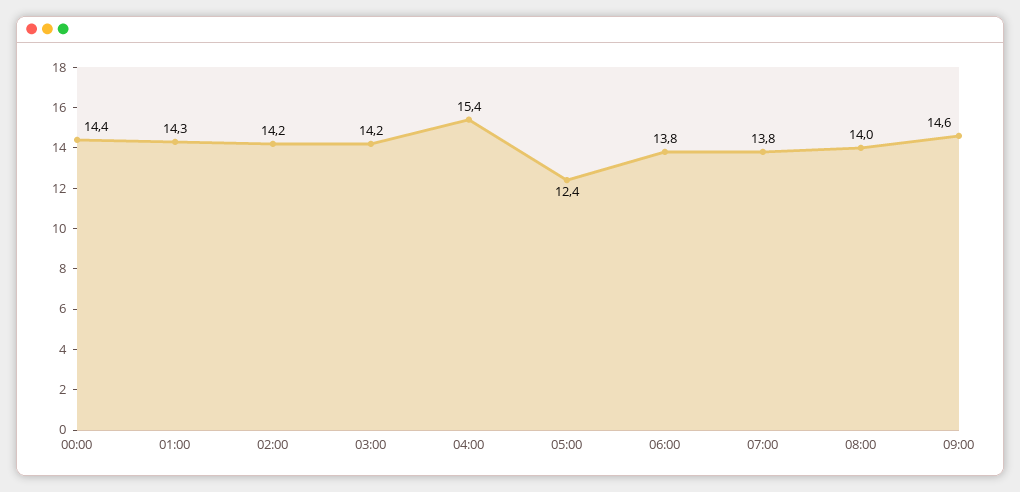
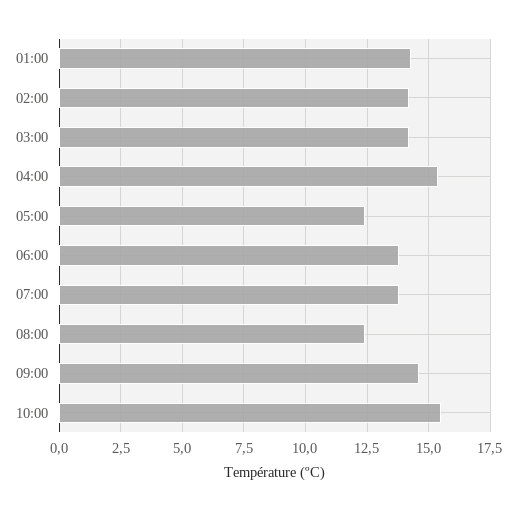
00:00: 14.4 -> none
08:00: 14 -> 12.5
10:00: none -> 15.5

